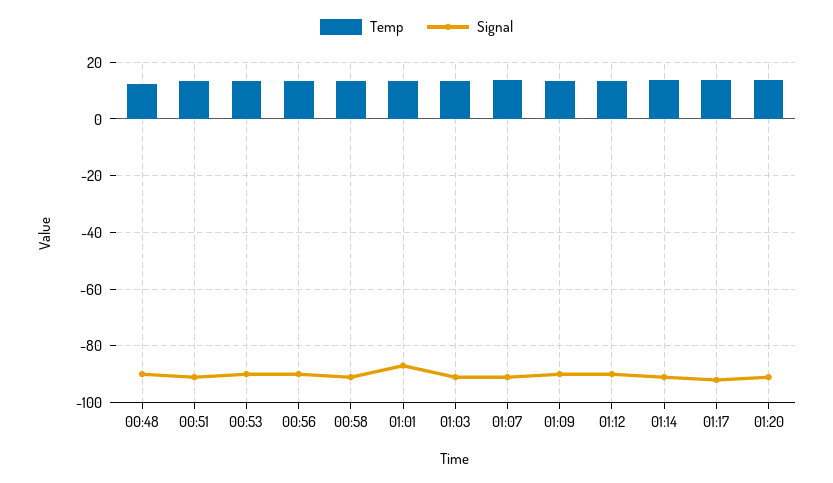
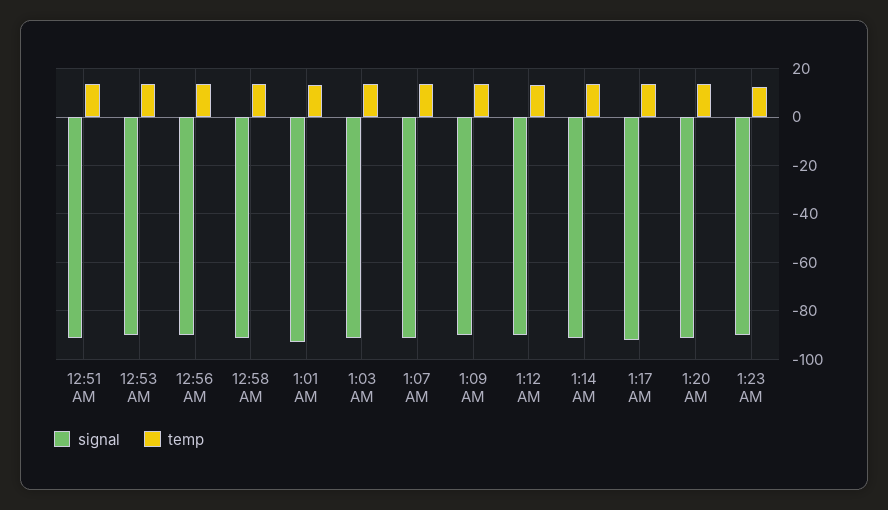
Temp, 00:48: 12.5 -> none
Signal, 00:48: -90 -> none
Signal, 01:01: -87.5 -> -92.5
Signal, 1:23 AM: none -> -90
Temp, 1:23 AM: none -> 12.5

